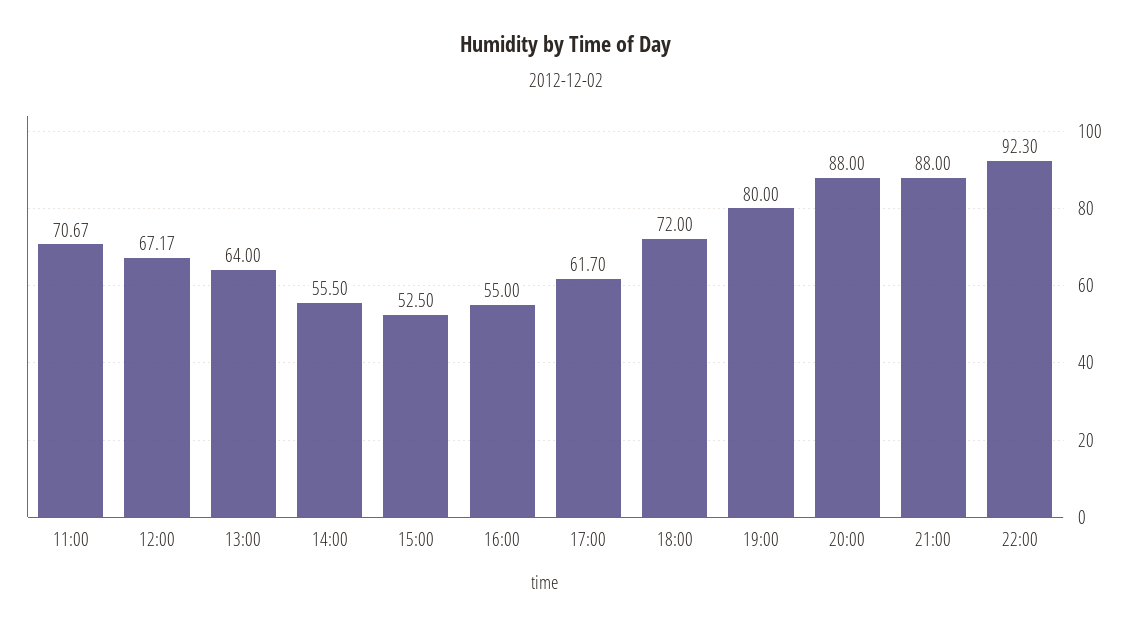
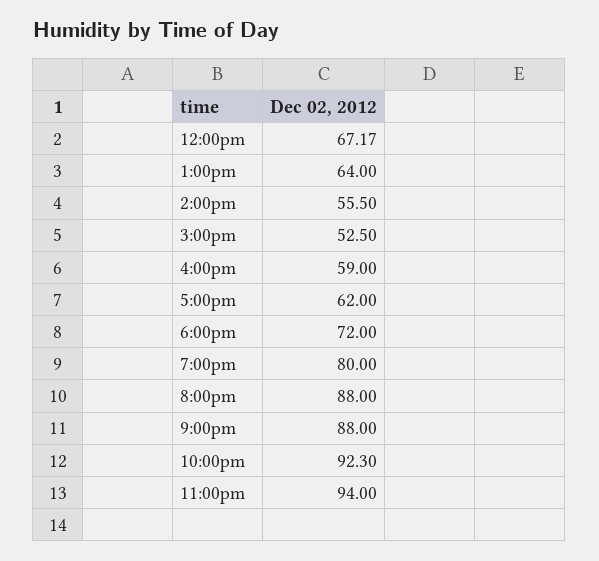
11:00: 70.67 -> none
16:00: 55 -> 59
17:00: 61.7 -> 62
11:00pm: none -> 94

